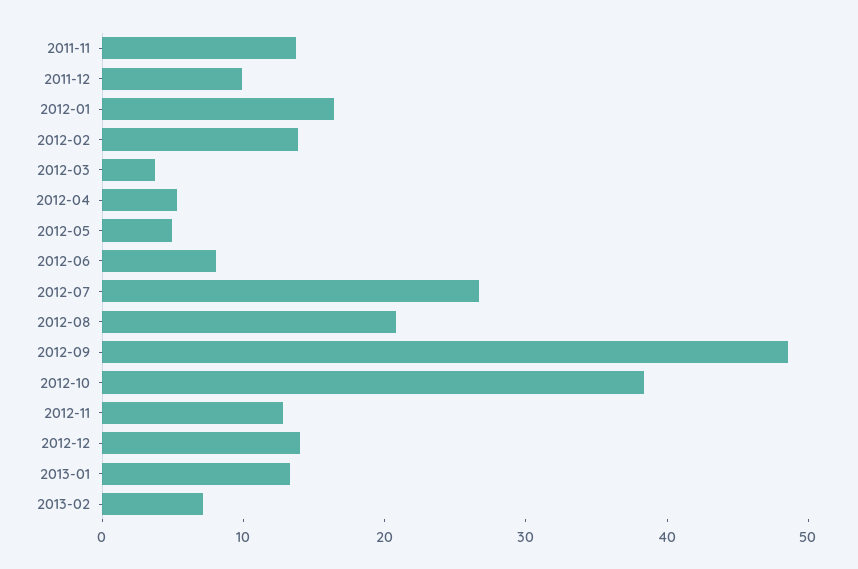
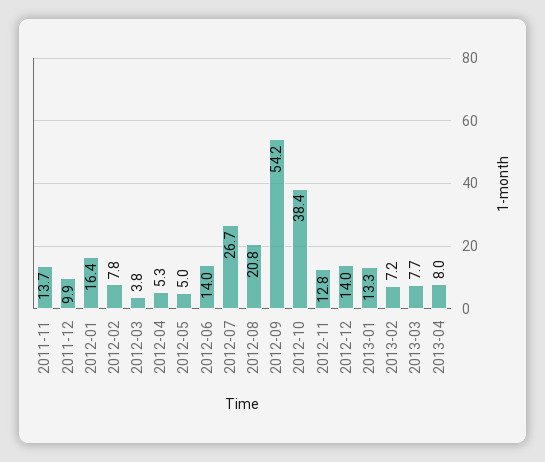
2012-02: 14 -> 7.8
2012-06: 8 -> 14
2012-09: 48 -> 54.2
2013-03: none -> 7.7
2013-04: none -> 8

